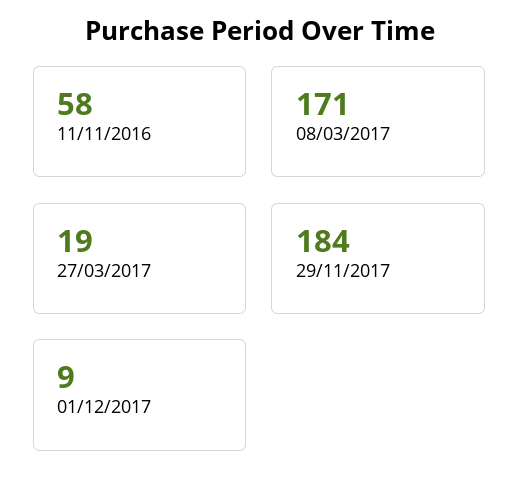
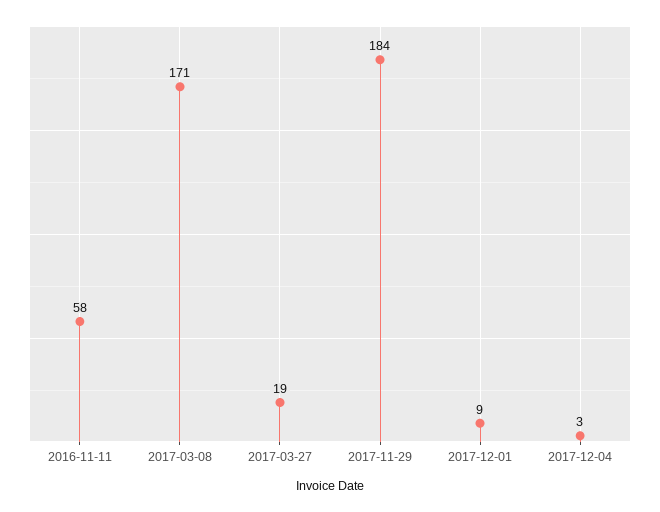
2017-12-04: none -> 3

